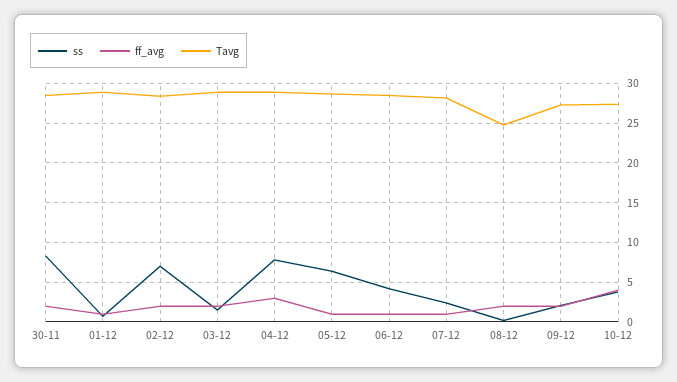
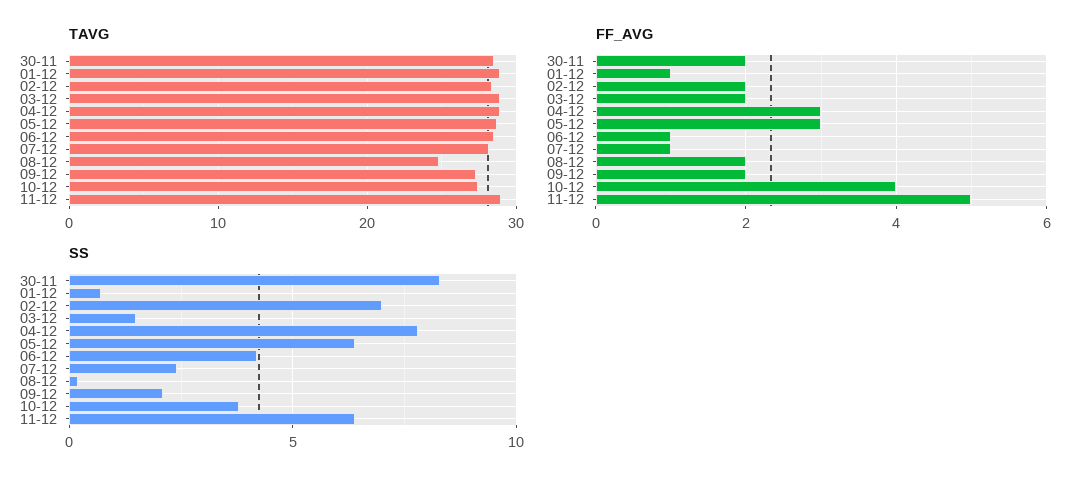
ff_avg, 05-12: 1 -> 3
Tavg, 11-12: none -> 29
ff_avg, 11-12: none -> 5
ss, 11-12: none -> 6.5

